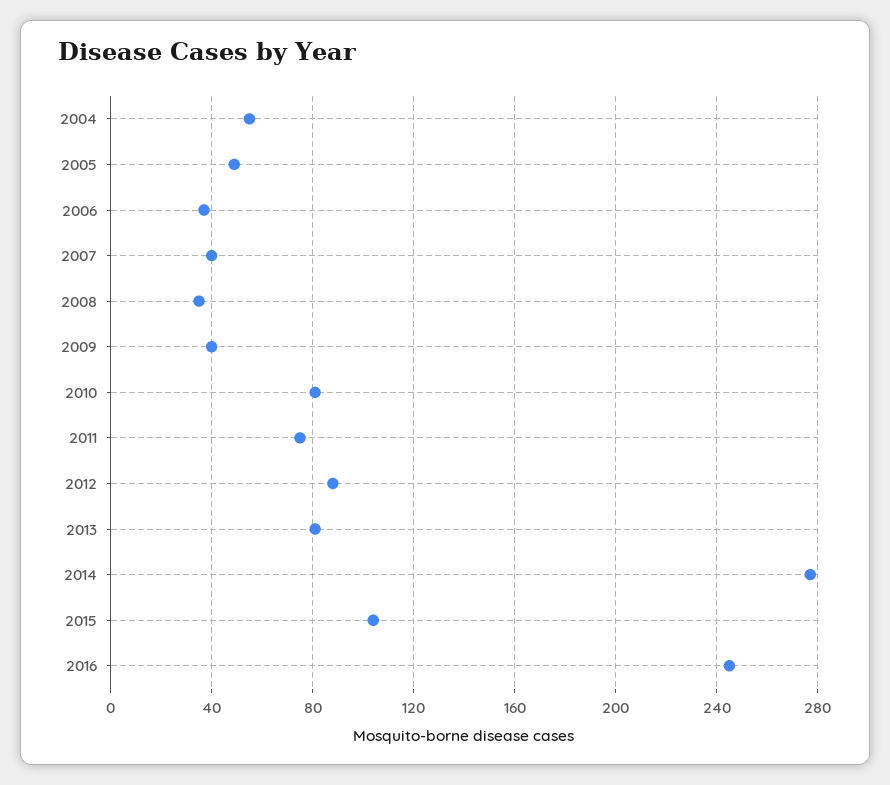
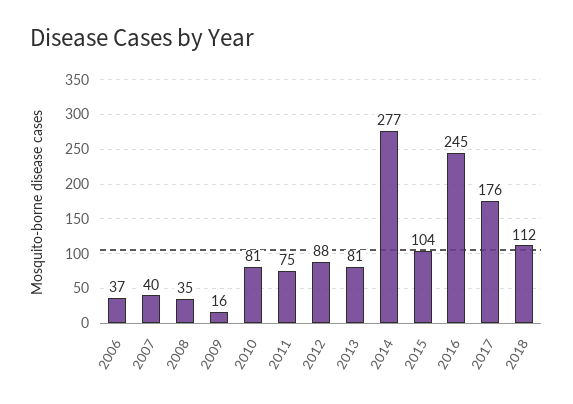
2004: 55 -> none
2005: 50 -> none
2009: 40 -> 16
2017: none -> 176
2018: none -> 112

